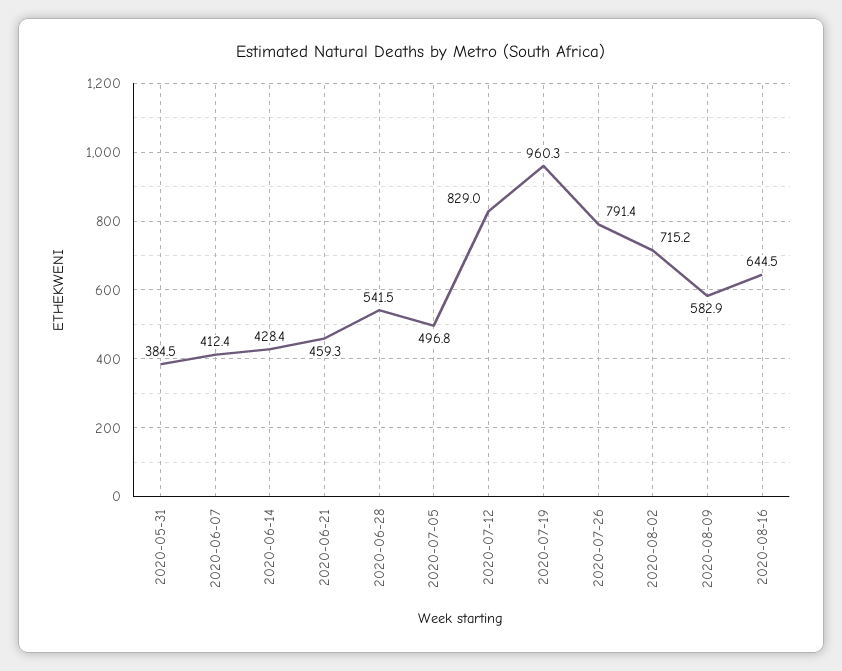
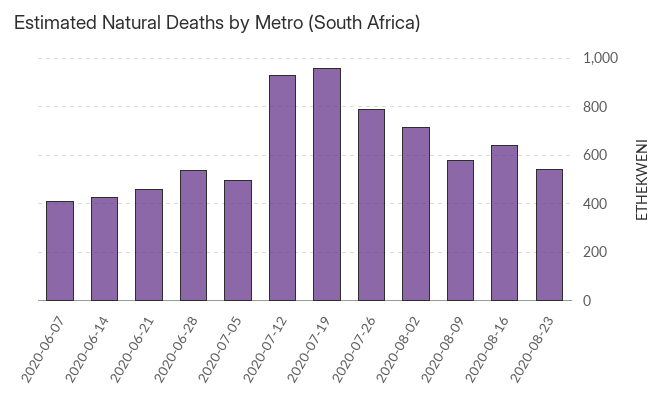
2020-05-31: 384.5 -> none
2020-07-12: 829 -> 925
2020-08-23: none -> 550

